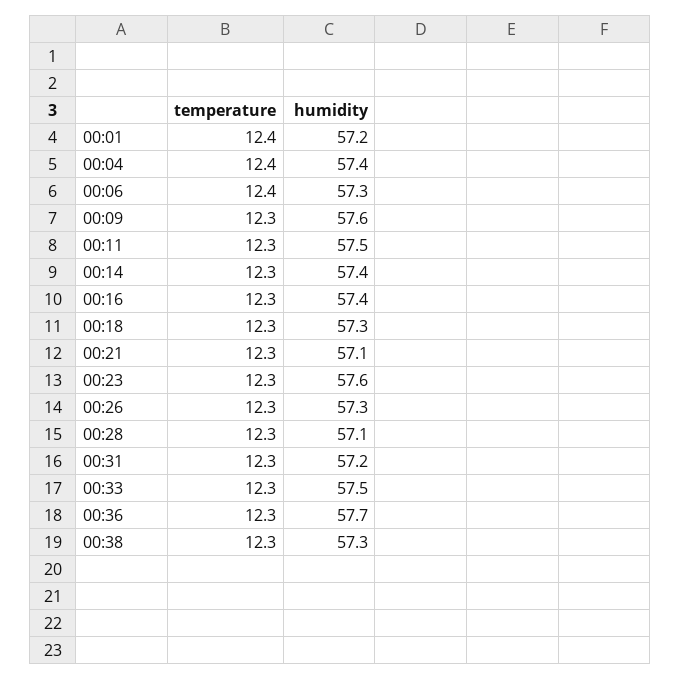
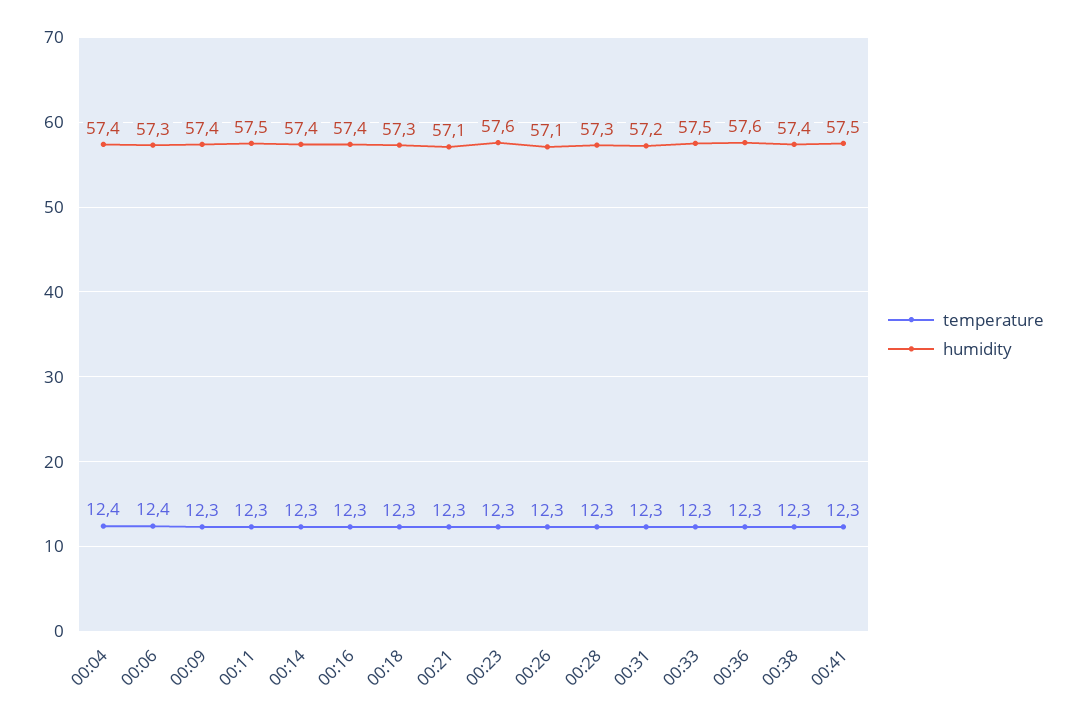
temperature, 00:01: 12.4 -> none
humidity, 00:01: 57.2 -> none
humidity, 00:09: 57.6 -> 57.4
humidity, 00:26: 57.3 -> 57.1
humidity, 00:28: 57.1 -> 57.3
humidity, 00:36: 57.7 -> 57.6
humidity, 00:38: 57.3 -> 57.4
temperature, 00:41: none -> 12.3
humidity, 00:41: none -> 57.5

